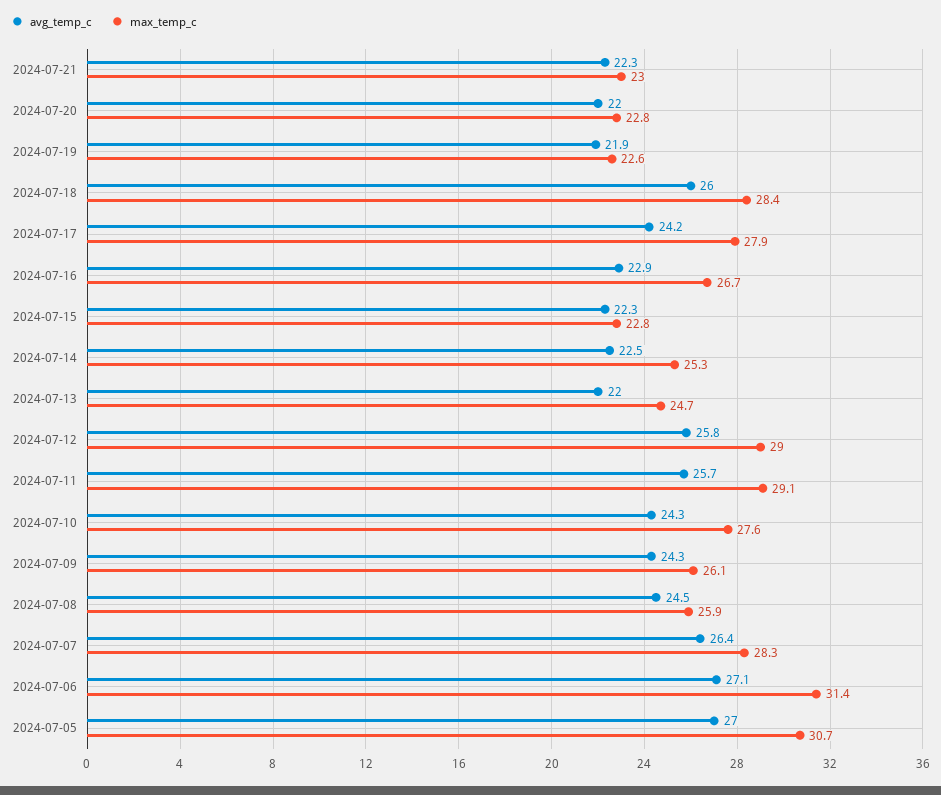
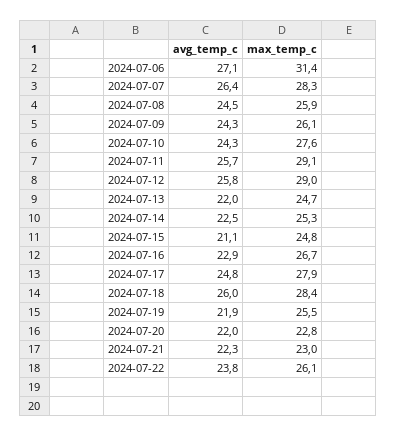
max_temp_c, 2024-07-19: 22.6 -> 25.5
avg_temp_c, 2024-07-17: 24.2 -> 24.8
avg_temp_c, 2024-07-15: 22.3 -> 21.1
max_temp_c, 2024-07-15: 22.8 -> 24.8
avg_temp_c, 2024-07-05: 27 -> none
max_temp_c, 2024-07-05: 30.7 -> none
avg_temp_c, 2024-07-22: none -> 23.8
max_temp_c, 2024-07-22: none -> 26.1

